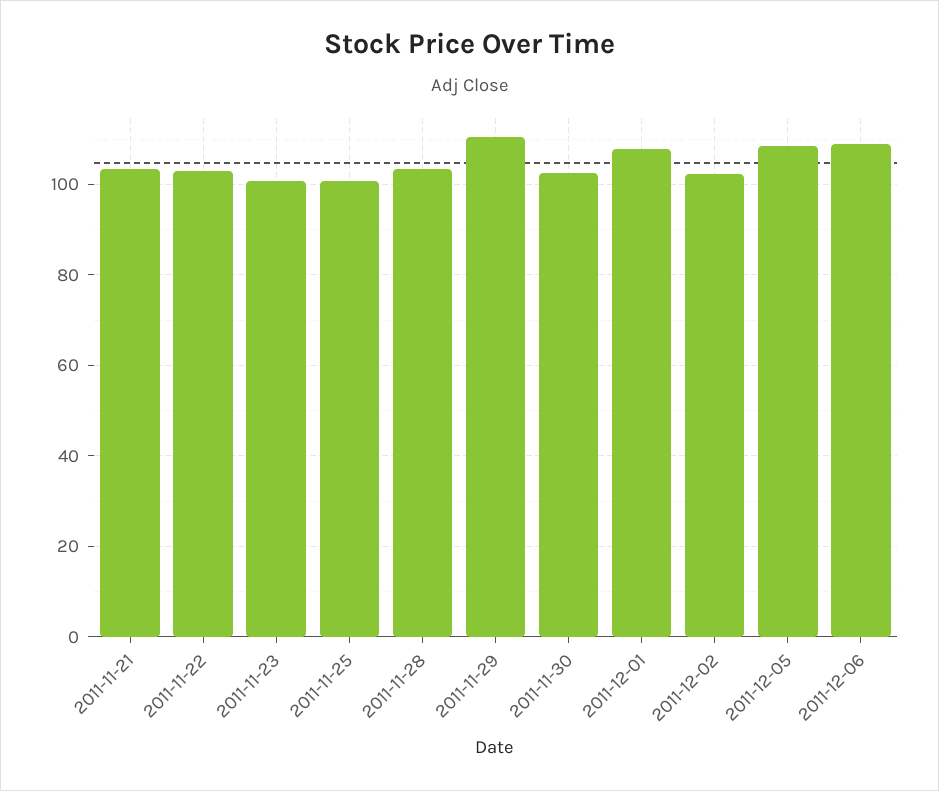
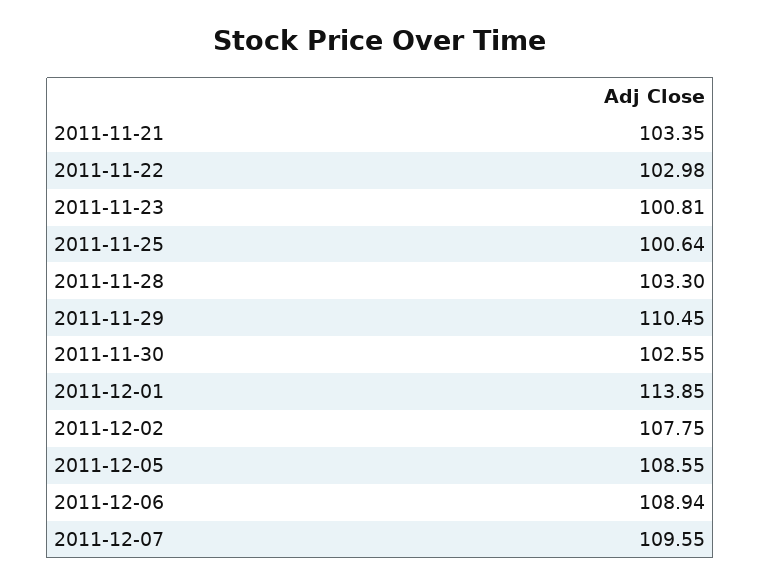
2011-12-01: 108 -> 113.85
2011-12-02: 102 -> 107.75
2011-12-07: none -> 109.55

